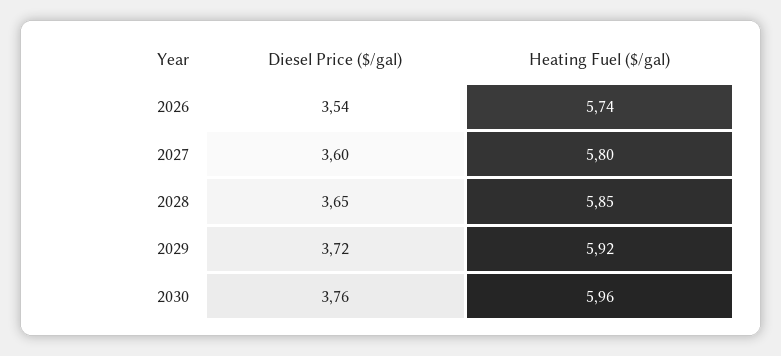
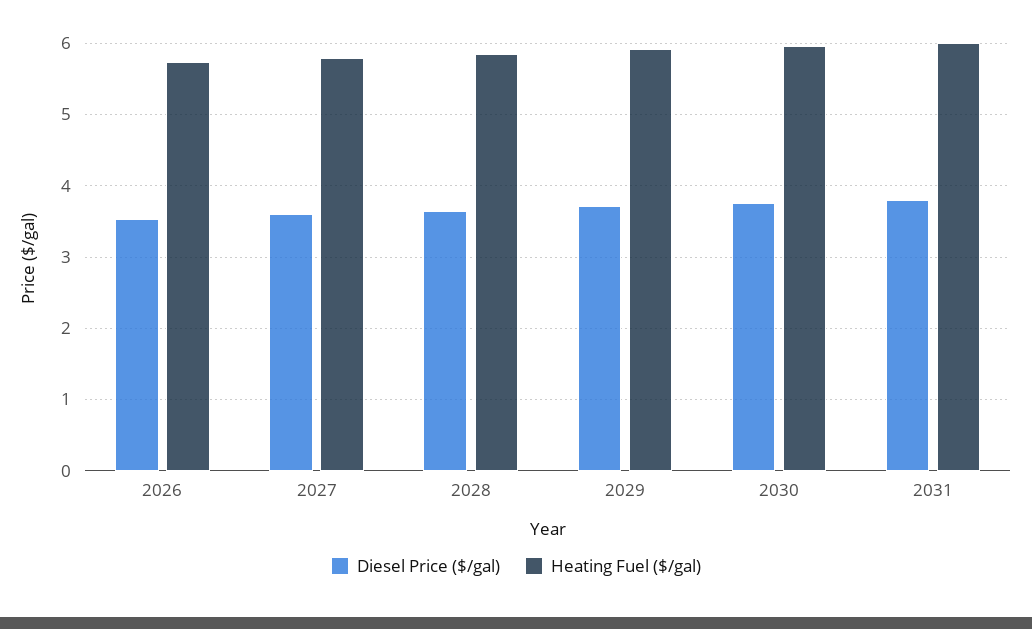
Diesel Price ($/gal), 2031: none -> 3.8
Heating Fuel ($/gal), 2031: none -> 6

